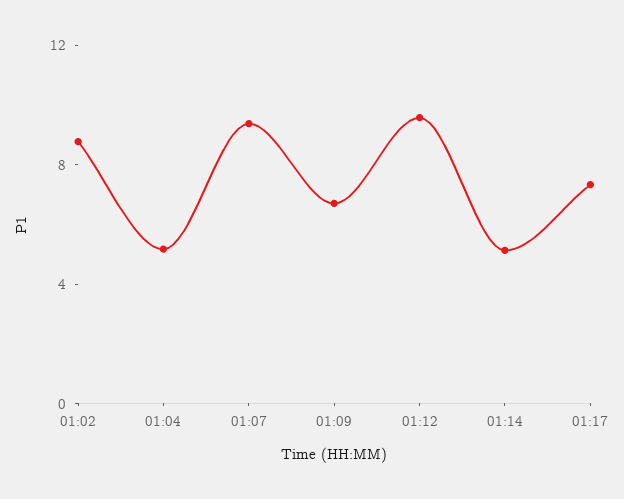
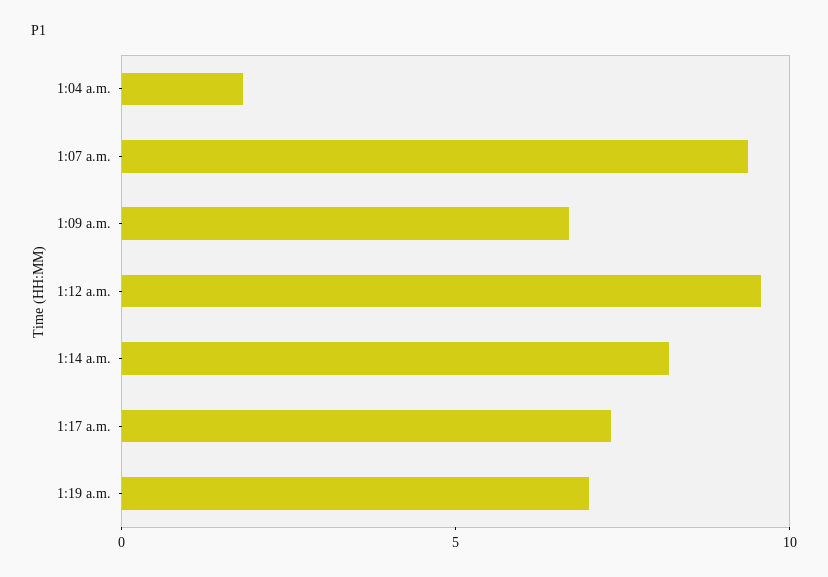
01:02: 9 -> none
01:04: 5 -> 2
01:14: 5 -> 8
1:19 a.m.: none -> 7

